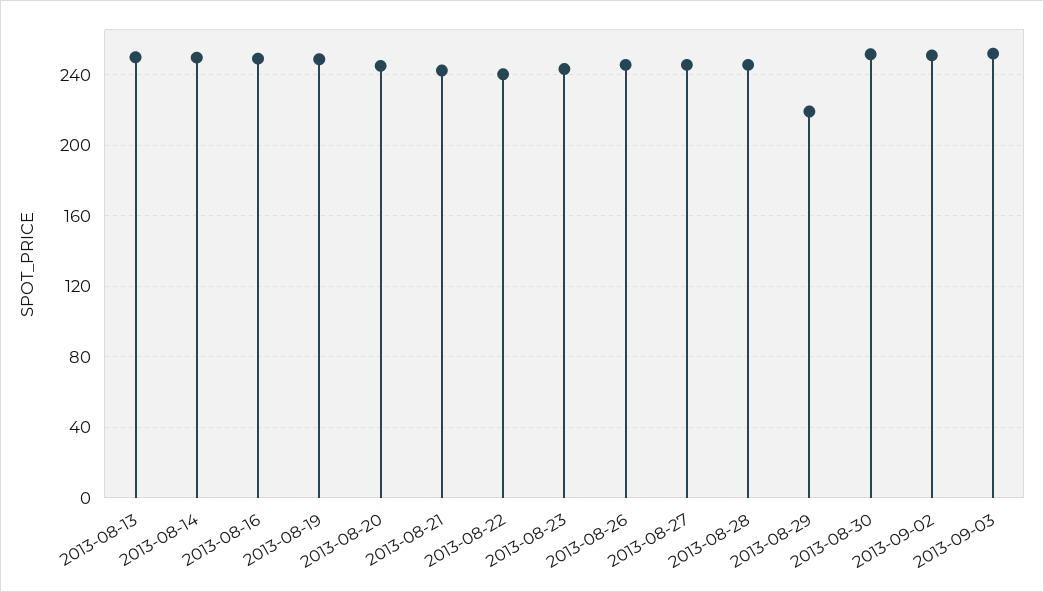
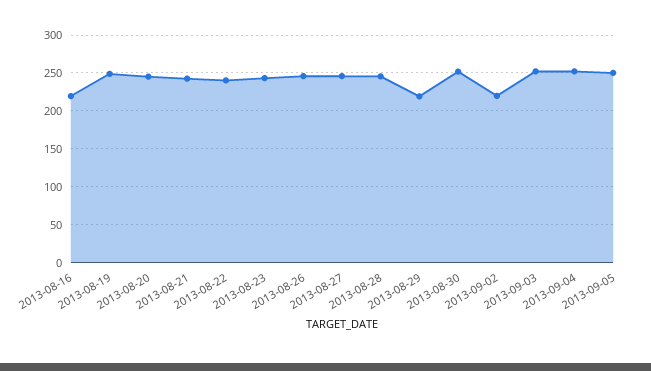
2013-08-13: 250 -> none
2013-08-14: 250 -> none
2013-08-16: 250 -> 220
2013-09-02: 250 -> 220
2013-09-04: none -> 250
2013-09-05: none -> 250

